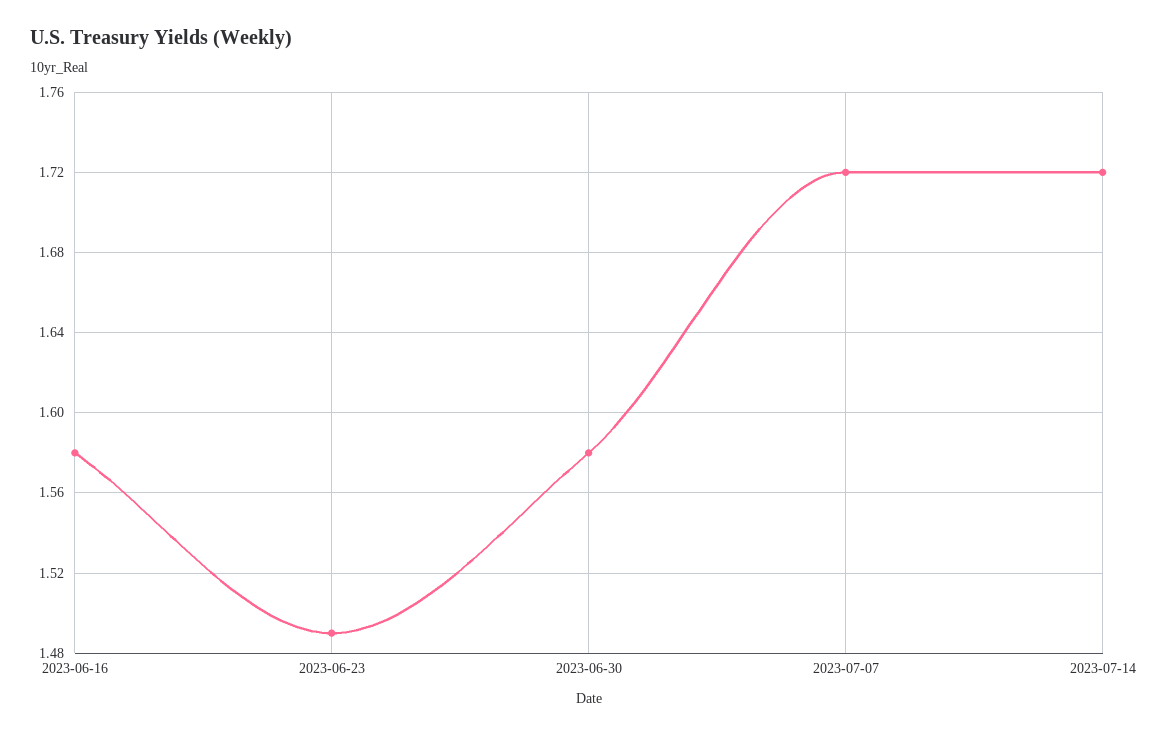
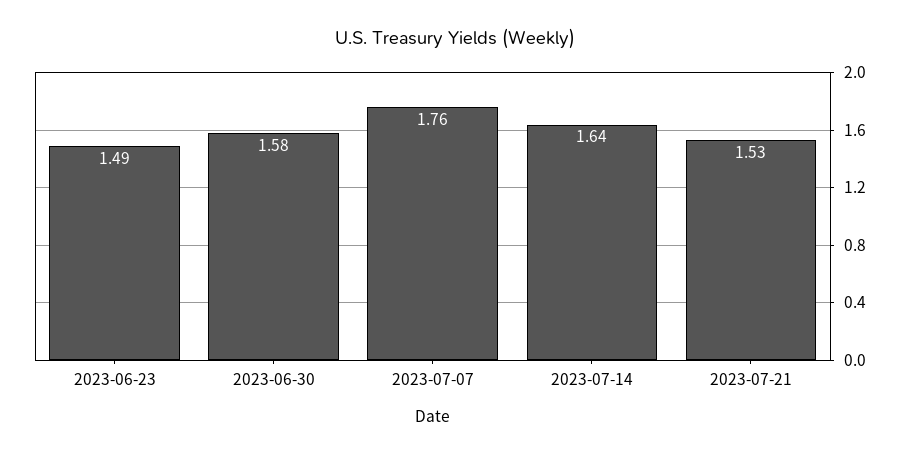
2023-06-16: 1.58 -> none
2023-07-07: 1.72 -> 1.76
2023-07-14: 1.72 -> 1.64
2023-07-21: none -> 1.53

